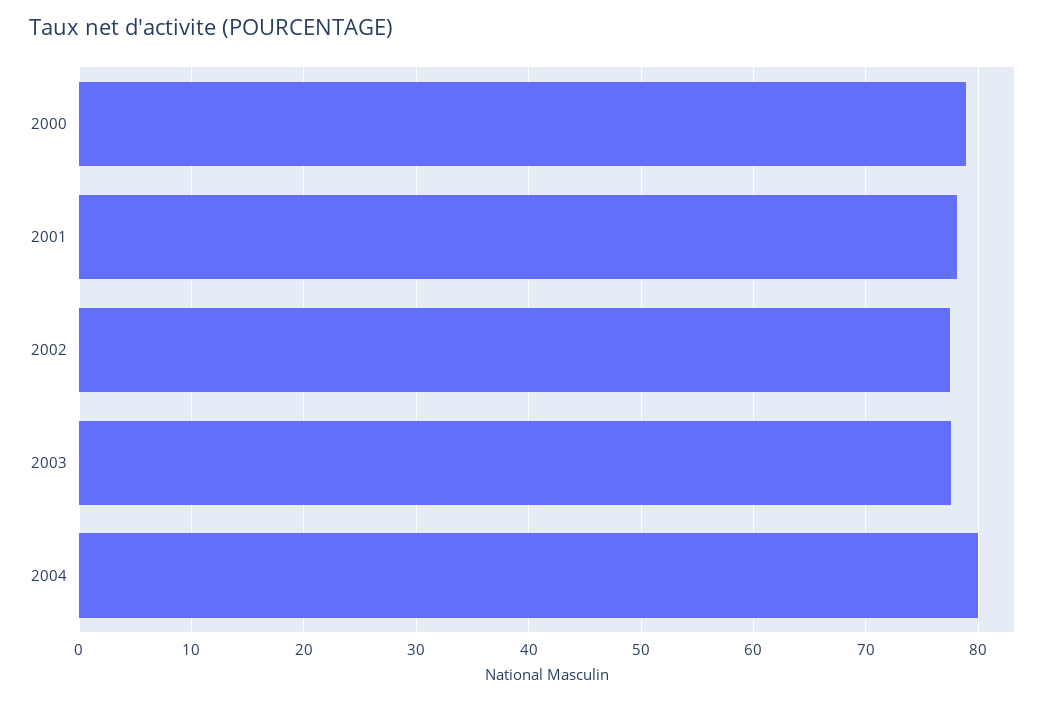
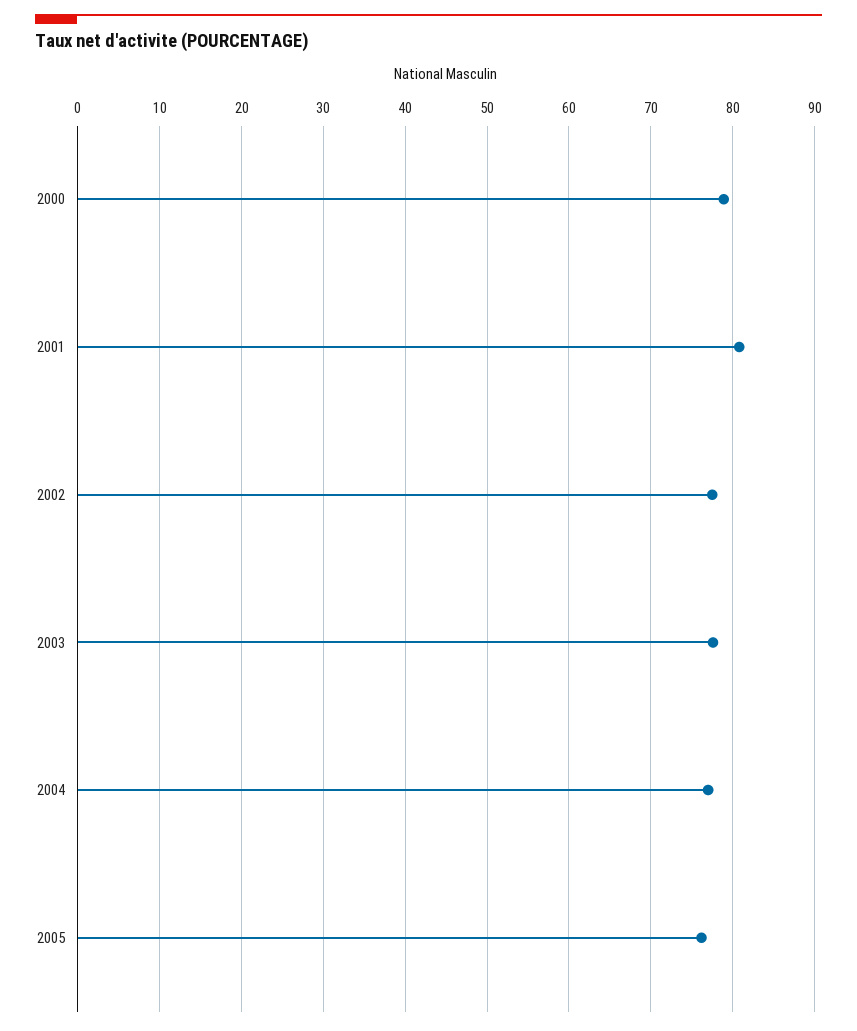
2001: 78 -> 81
2004: 80 -> 77
2005: none -> 76

